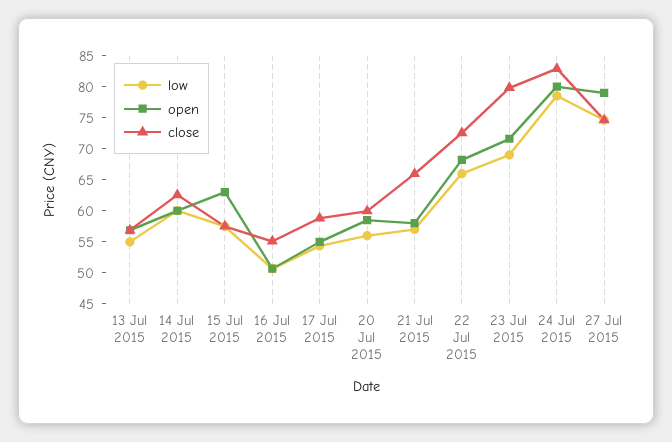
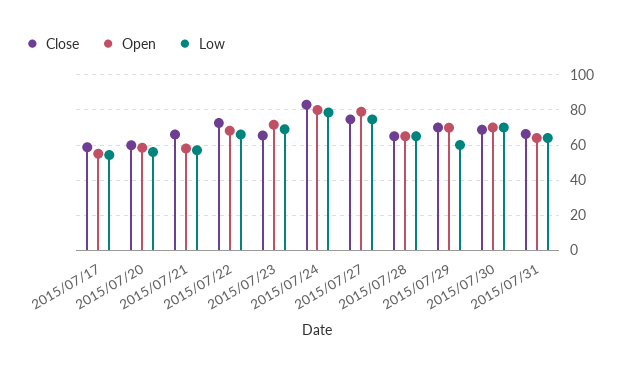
low, 13 Jul 2015: 55 -> none
open, 13 Jul 2015: 57.5 -> none
close, 13 Jul 2015: 57.5 -> none
low, 14 Jul 2015: 60 -> none
open, 14 Jul 2015: 60 -> none
close, 14 Jul 2015: 62.5 -> none
low, 15 Jul 2015: 57.5 -> none
open, 15 Jul 2015: 62.5 -> none
close, 15 Jul 2015: 57.5 -> none
low, 16 Jul 2015: 50 -> none
open, 16 Jul 2015: 50 -> none
close, 16 Jul 2015: 55 -> none
close, 23 Jul 2015: 80 -> 65
close, 2015/07/28: none -> 65
open, 2015/07/28: none -> 65
low, 2015/07/28: none -> 65
close, 2015/07/29: none -> 70
open, 2015/07/29: none -> 70
low, 2015/07/29: none -> 60
close, 2015/07/30: none -> 70
open, 2015/07/30: none -> 70
low, 2015/07/30: none -> 70
close, 2015/07/31: none -> 65
open, 2015/07/31: none -> 65
low, 2015/07/31: none -> 65

